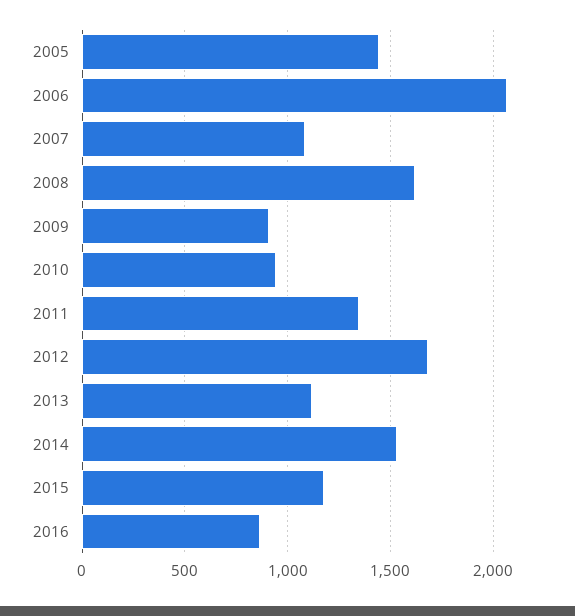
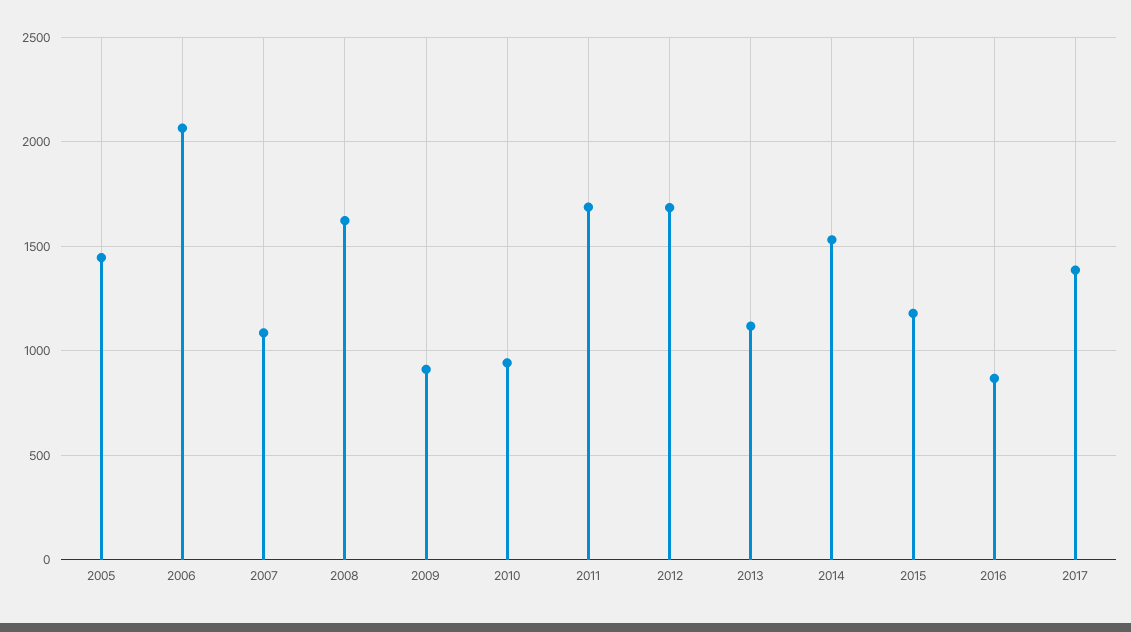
2011: 1350 -> 1700
2017: none -> 1400

